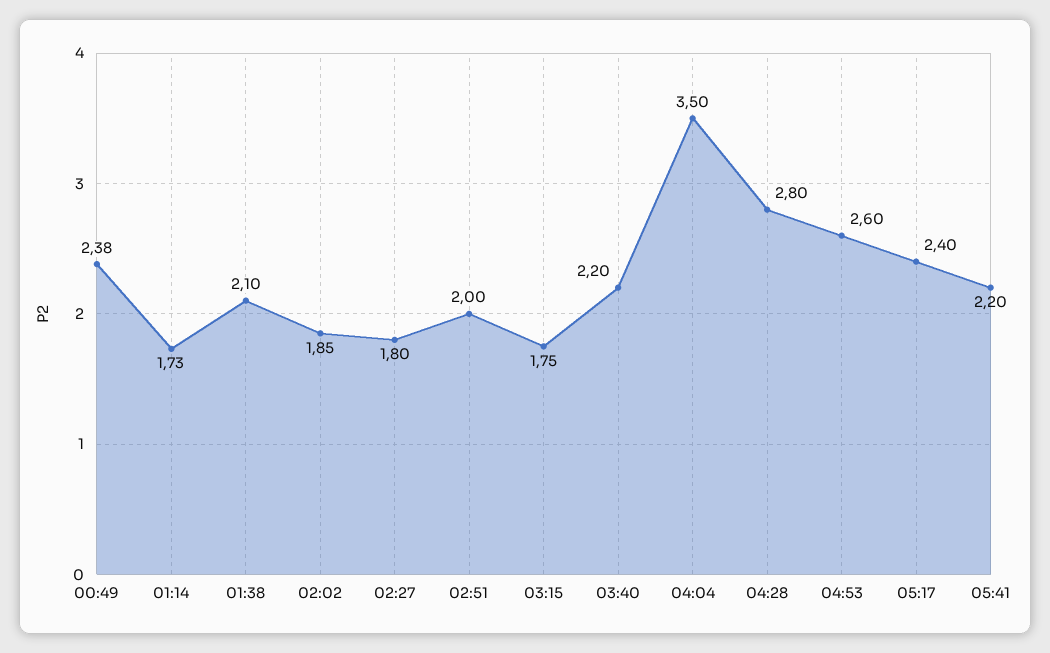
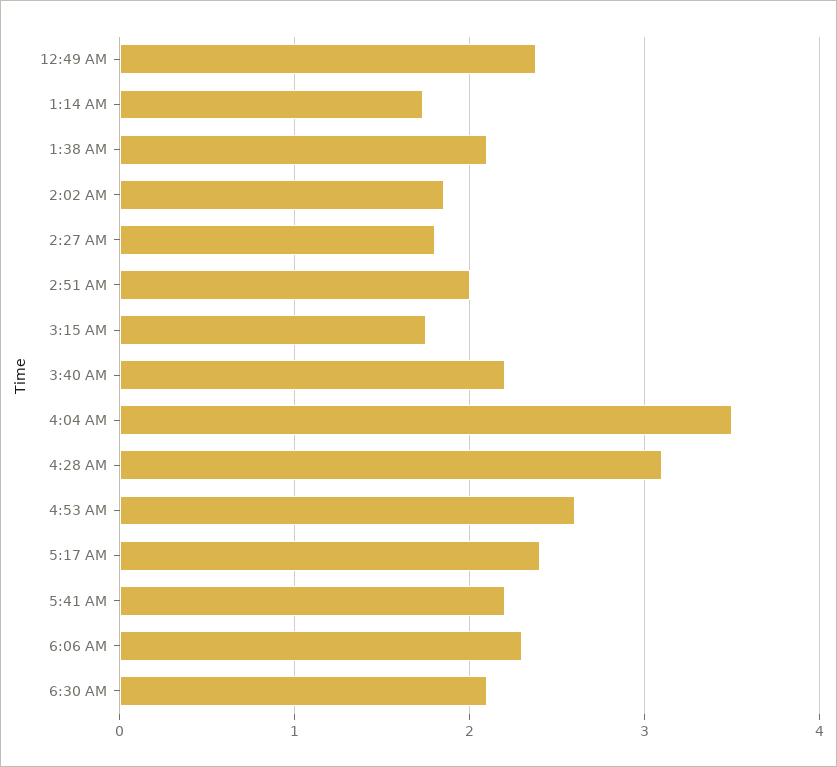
04:28: 2.8 -> 3.1
6:06 AM: none -> 2.3
6:30 AM: none -> 2.1

